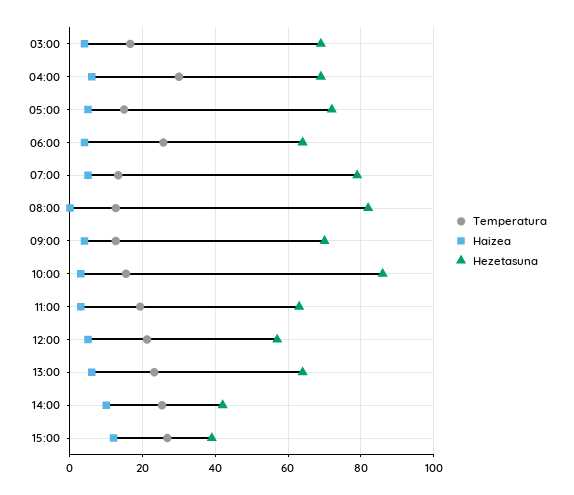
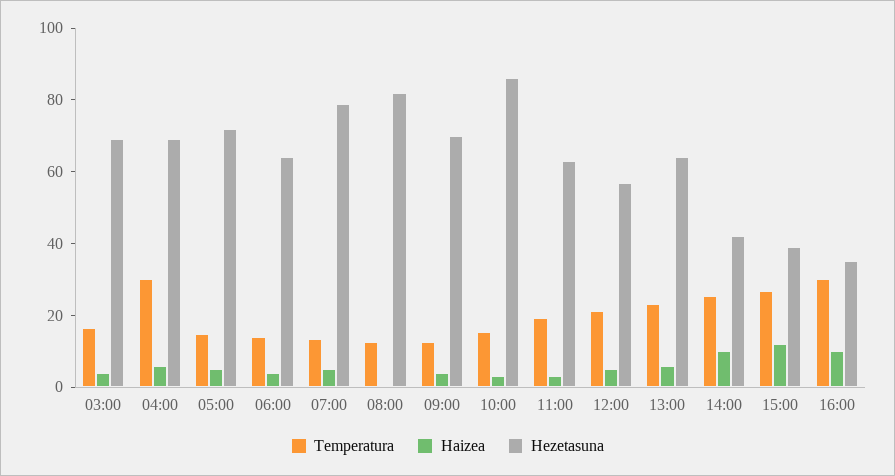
Temperatura, 06:00: 26 -> 15
Temperatura, 16:00: none -> 30
Haizea, 16:00: none -> 10
Hezetasuna, 16:00: none -> 35

